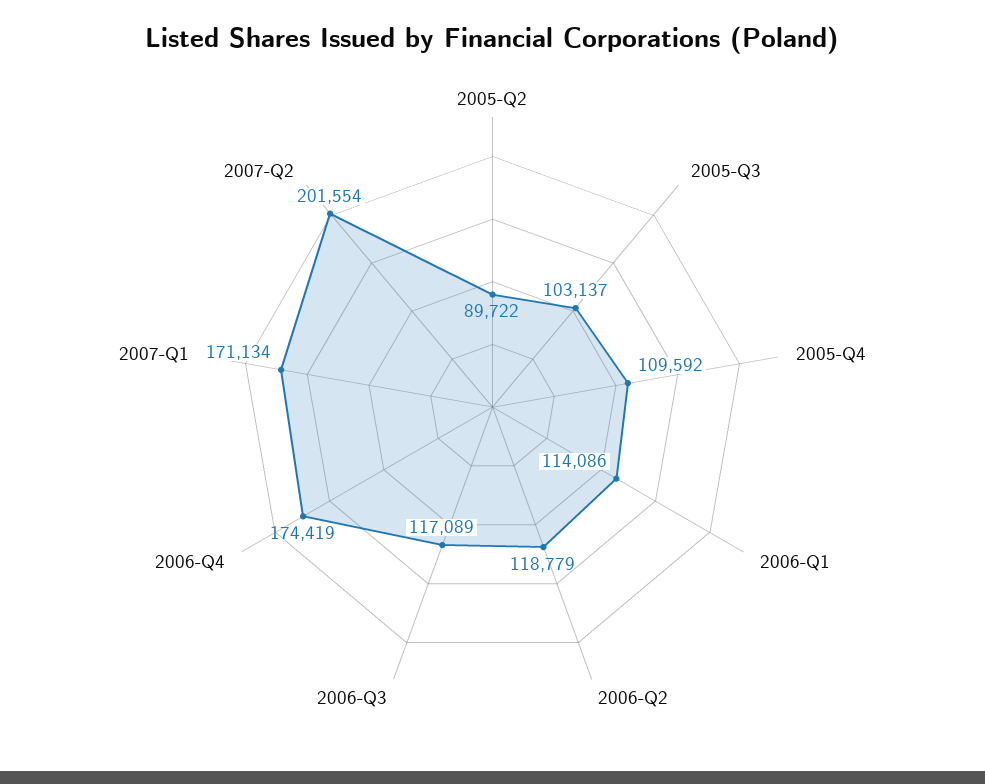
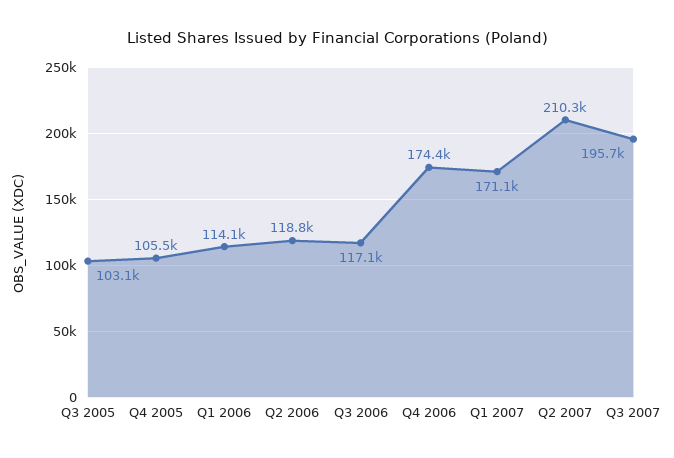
2005-Q2: 89722 -> none
2005-Q4: 109592 -> 105500
2007-Q2: 201554 -> 210300
Q3 2007: none -> 195700

